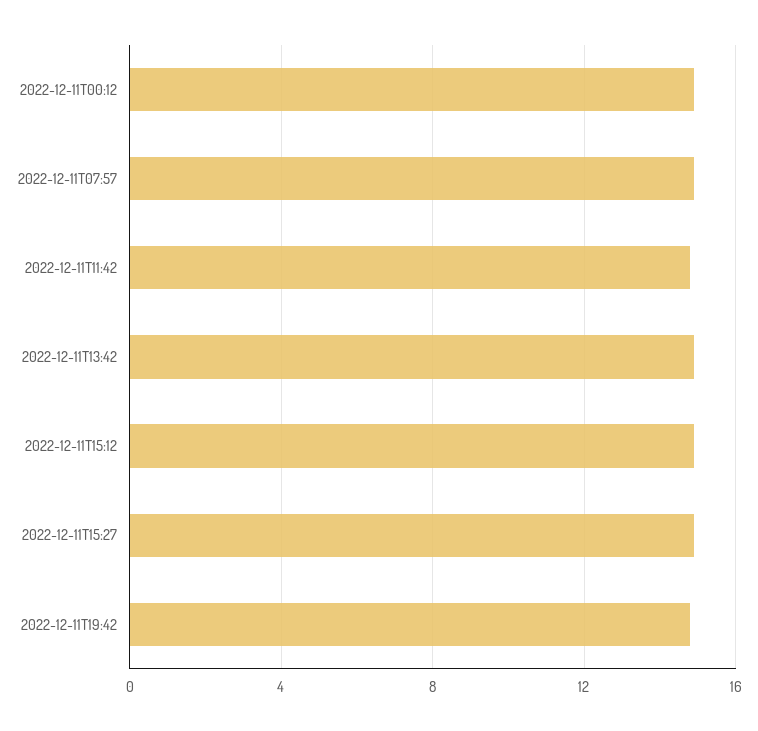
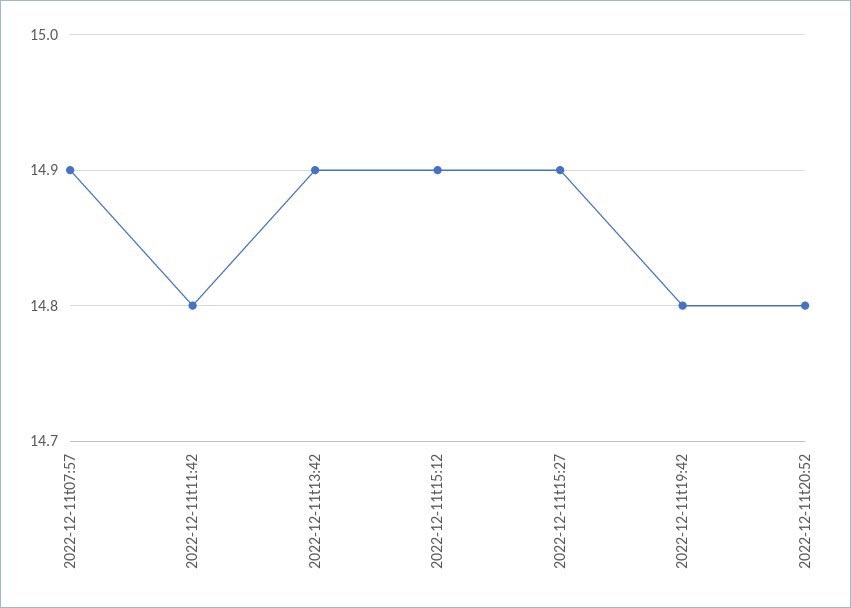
2022-12-11T00:12: 15 -> none
2022-12-11t20:52: none -> 14.8

